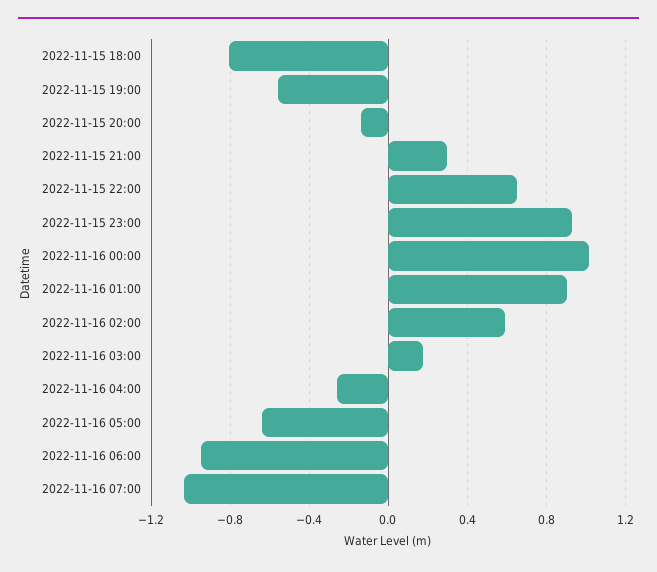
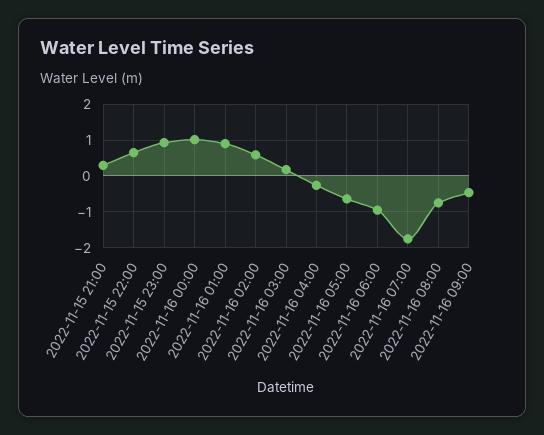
2022-11-15 18:00: -0.8 -> none
2022-11-15 19:00: -0.55 -> none
2022-11-15 20:00: -0.15 -> none
2022-11-16 07:00: -1.05 -> -1.8
2022-11-16 08:00: none -> -0.8
2022-11-16 09:00: none -> -0.4

